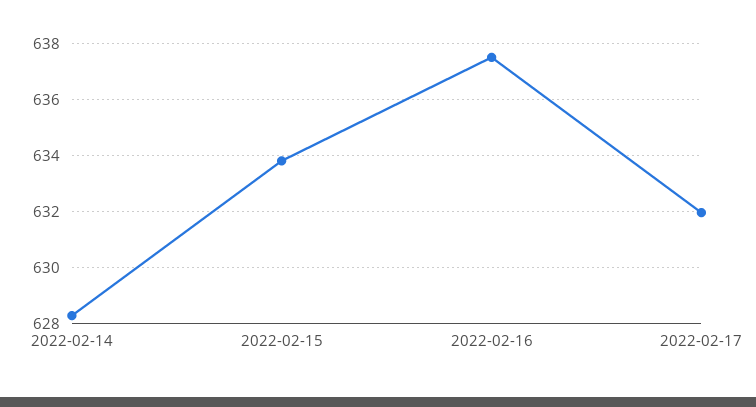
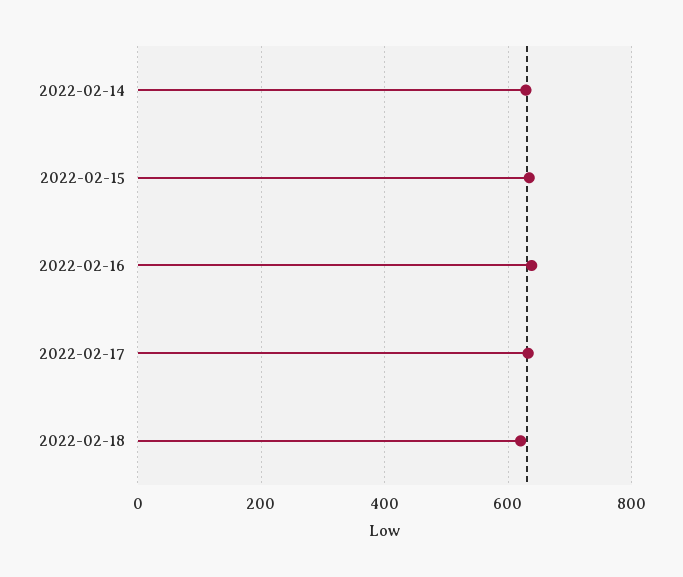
2022-02-18: none -> 620

